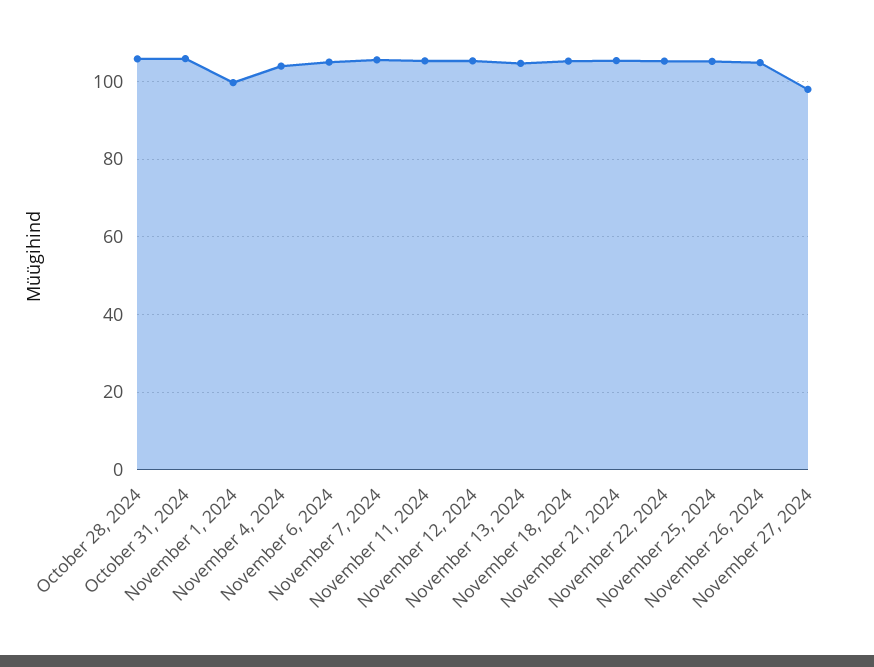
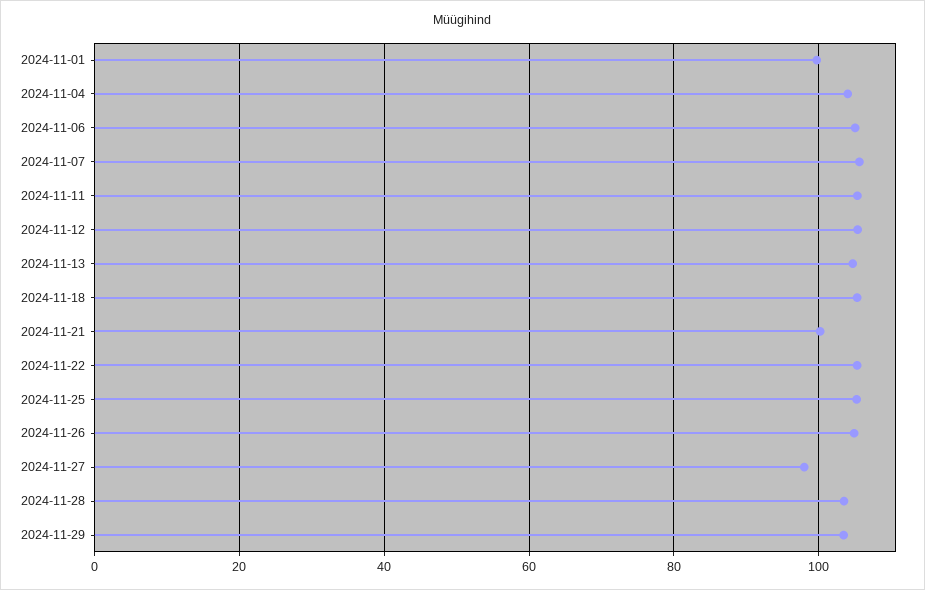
October 28, 2024: 106 -> none
October 31, 2024: 106 -> none
November 21, 2024: 106 -> 100
2024-11-28: none -> 104
2024-11-29: none -> 104

